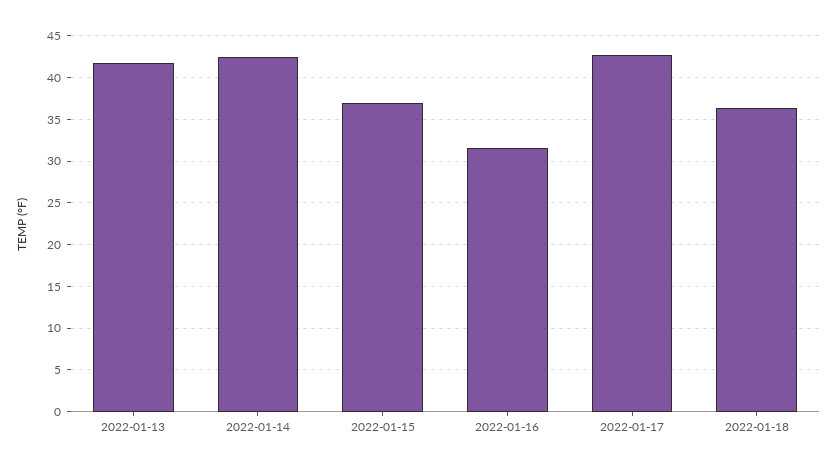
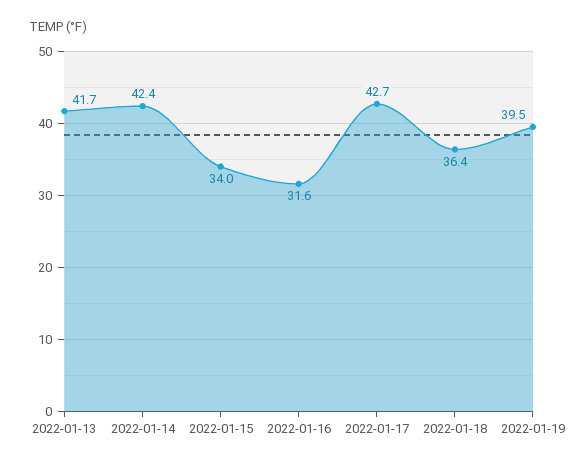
2022-01-15: 37 -> 34
2022-01-19: none -> 39.5

